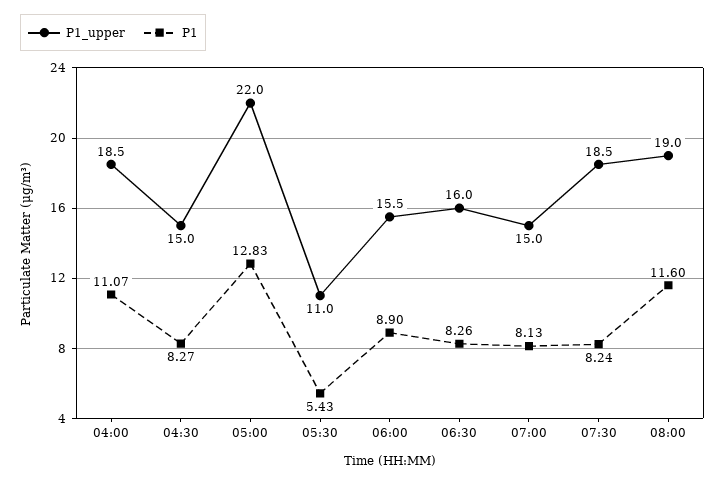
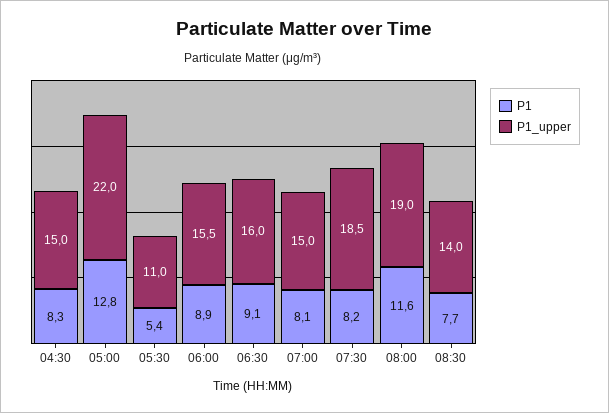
P1_upper, 04:00: 18.5 -> none
P1, 04:00: 11.07 -> none
P1, 06:30: 8.26 -> 9.1
P1, 08:30: none -> 7.7
P1_upper, 08:30: none -> 14

